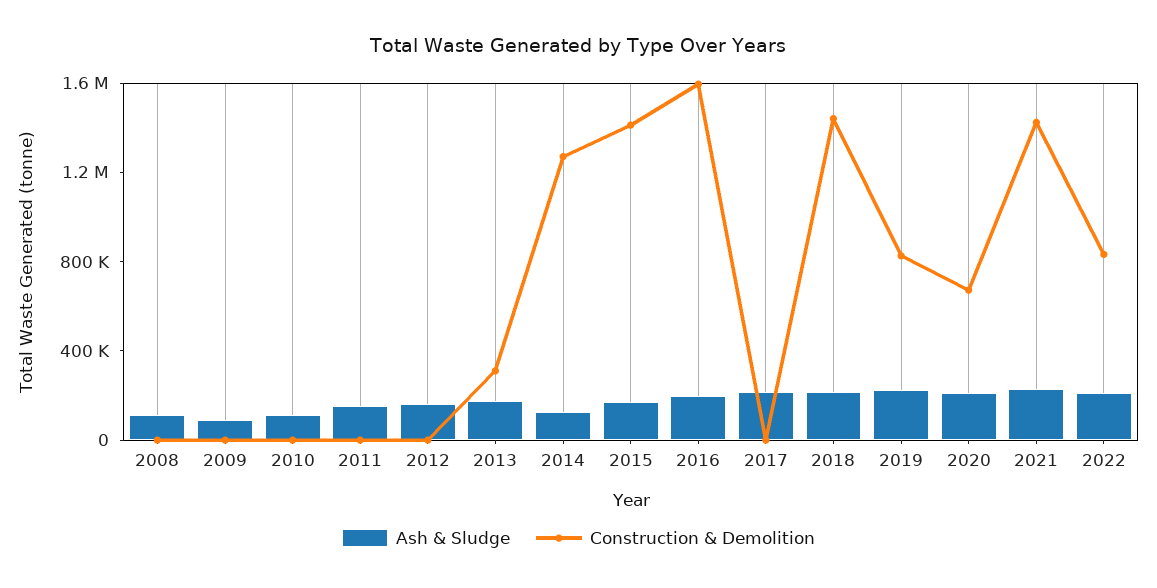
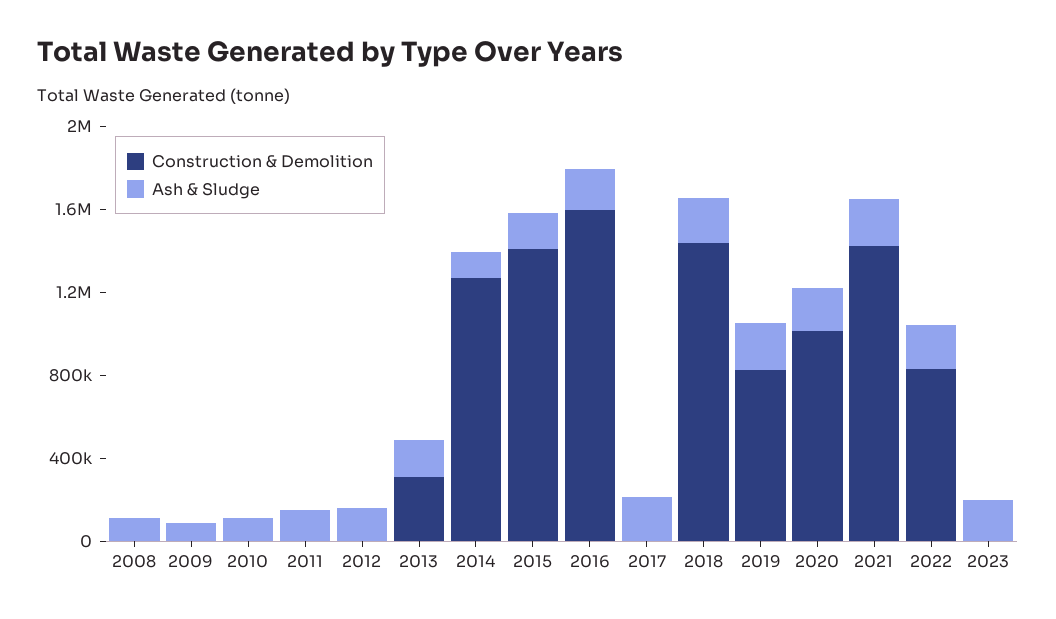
Construction & Demolition, 2020: 700000 -> 1000000
Construction & Demolition, 2023: none -> 0
Ash & Sludge, 2023: none -> 200000

